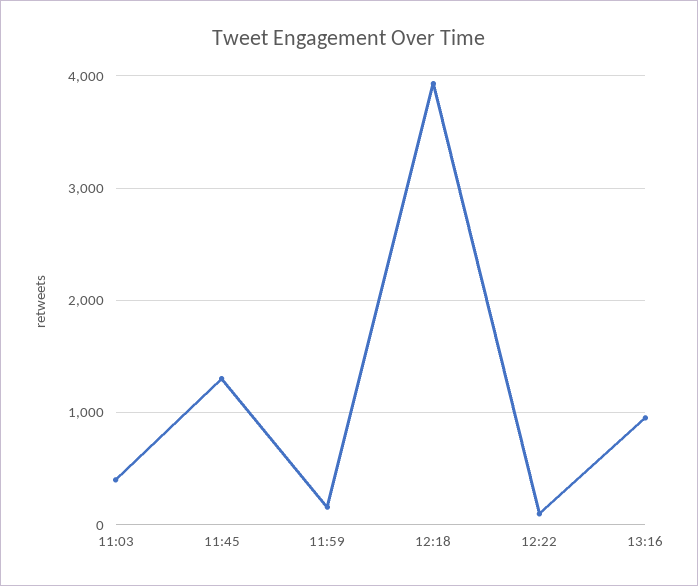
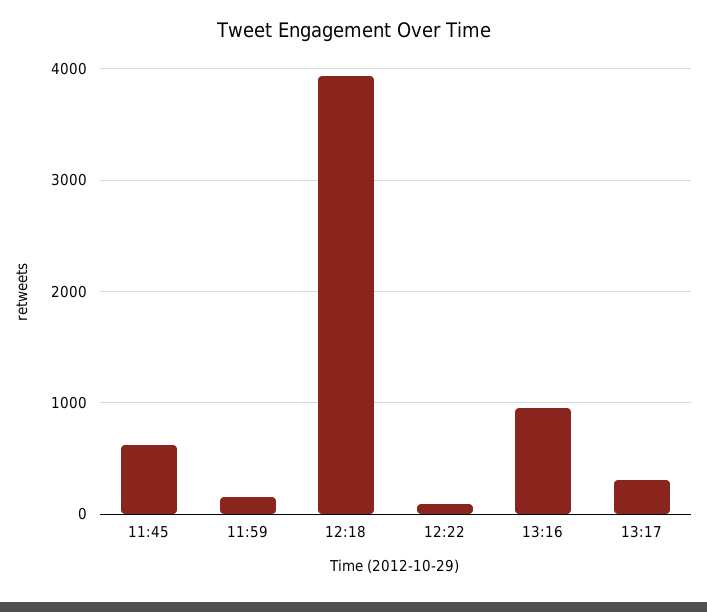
11:03: 400 -> none
11:45: 1300 -> 600
13:17: none -> 300

